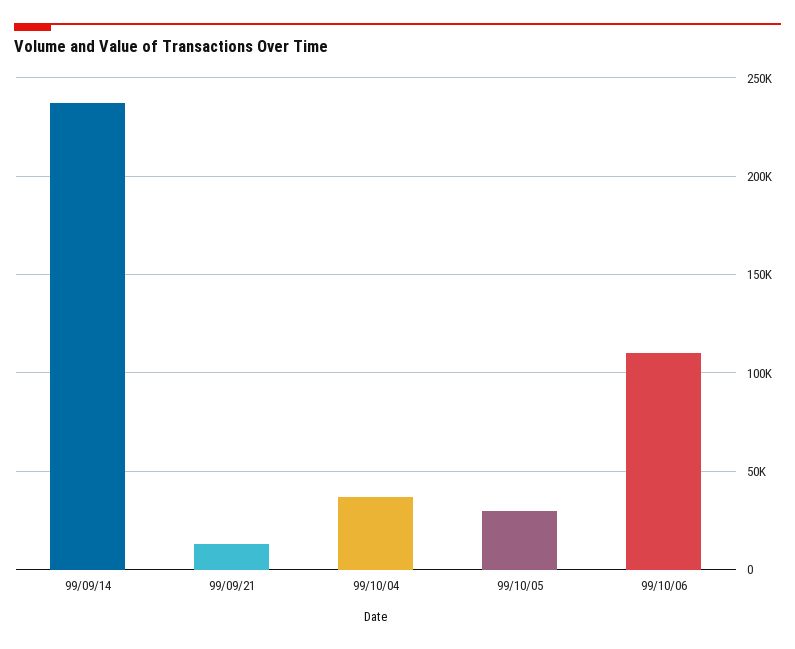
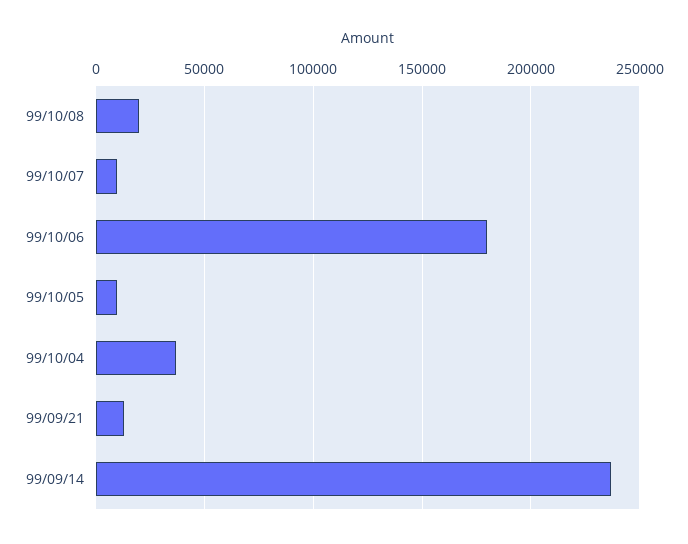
99/10/05: 30000 -> 10000
99/10/06: 110000 -> 180000
99/10/08: none -> 20000
99/10/07: none -> 10000

